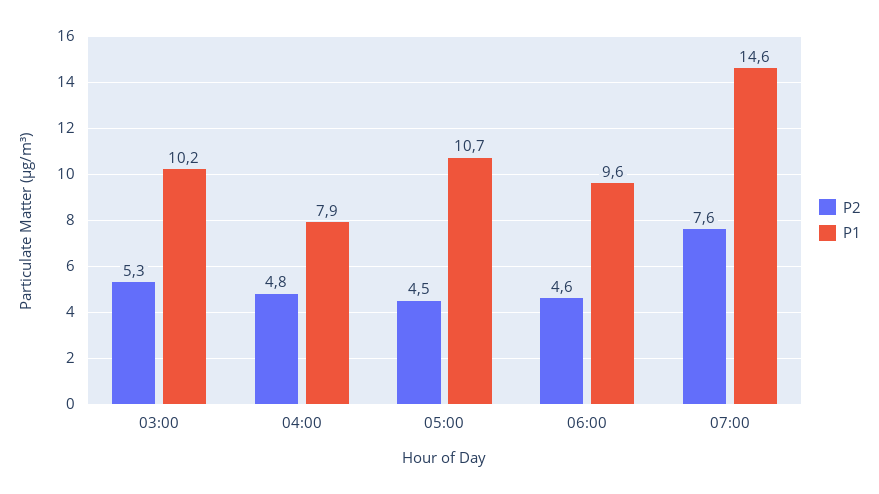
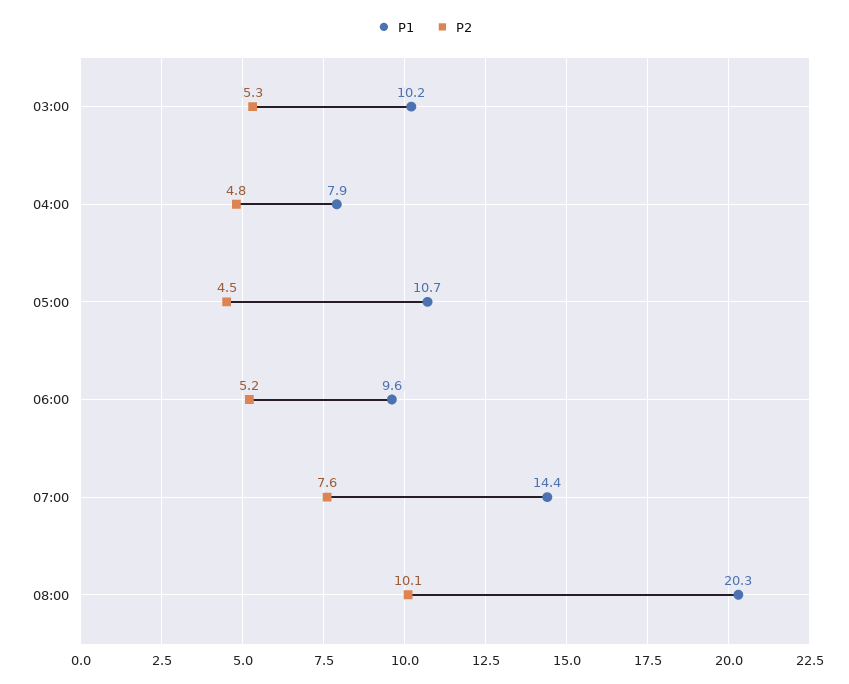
P2, 06:00: 4.6 -> 5.2
P1, 07:00: 14.6 -> 14.4
P1, 08:00: none -> 20.3
P2, 08:00: none -> 10.1

